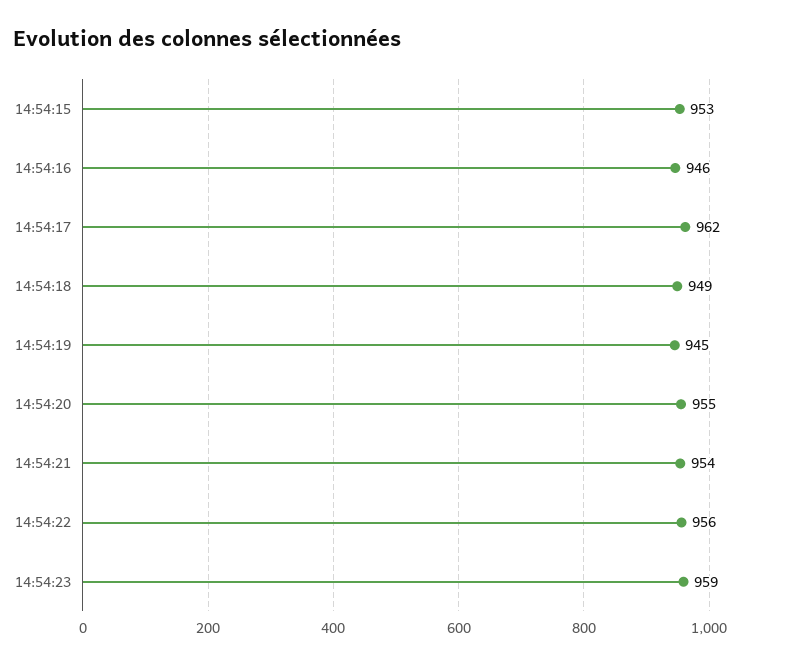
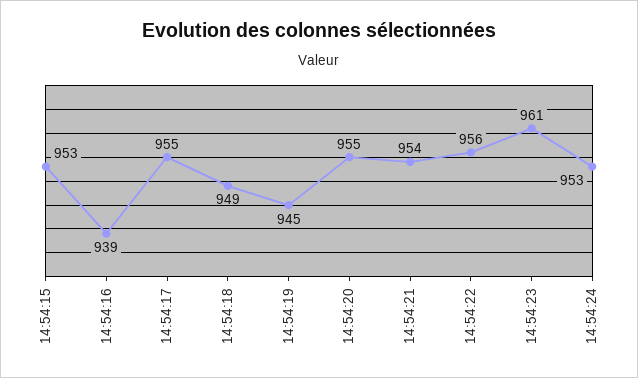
14:54:16: 946 -> 939
14:54:17: 962 -> 955
14:54:23: 959 -> 961
14:54:24: none -> 953

